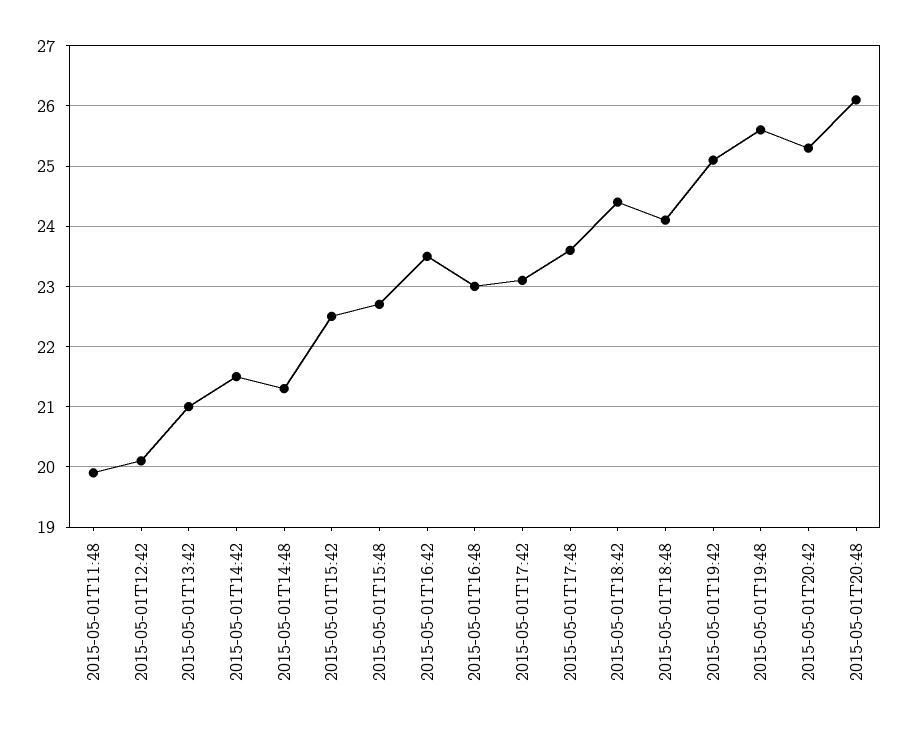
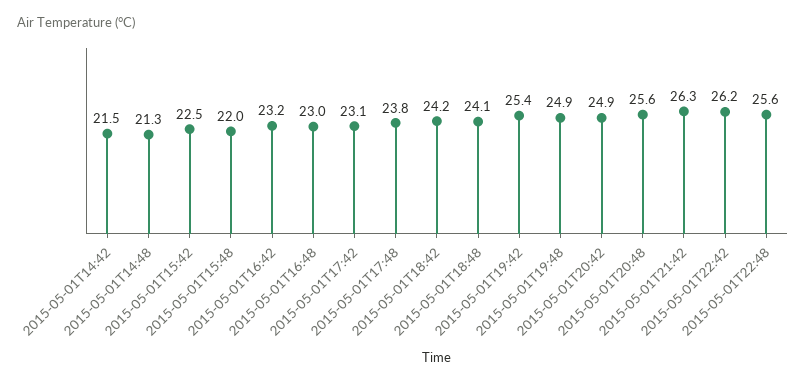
2015-05-01T11:48: 19.9 -> none
2015-05-01T12:42: 20.1 -> none
2015-05-01T13:42: 21 -> none
2015-05-01T15:48: 22.7 -> 22
2015-05-01T16:42: 23.5 -> 23.2
2015-05-01T17:48: 23.6 -> 23.8
2015-05-01T18:42: 24.4 -> 24.2
2015-05-01T19:42: 25.1 -> 25.4
2015-05-01T19:48: 25.6 -> 24.9
2015-05-01T20:42: 25.3 -> 24.9
2015-05-01T20:48: 26.1 -> 25.6
2015-05-01T21:42: none -> 26.3
2015-05-01T22:42: none -> 26.2
2015-05-01T22:48: none -> 25.6

